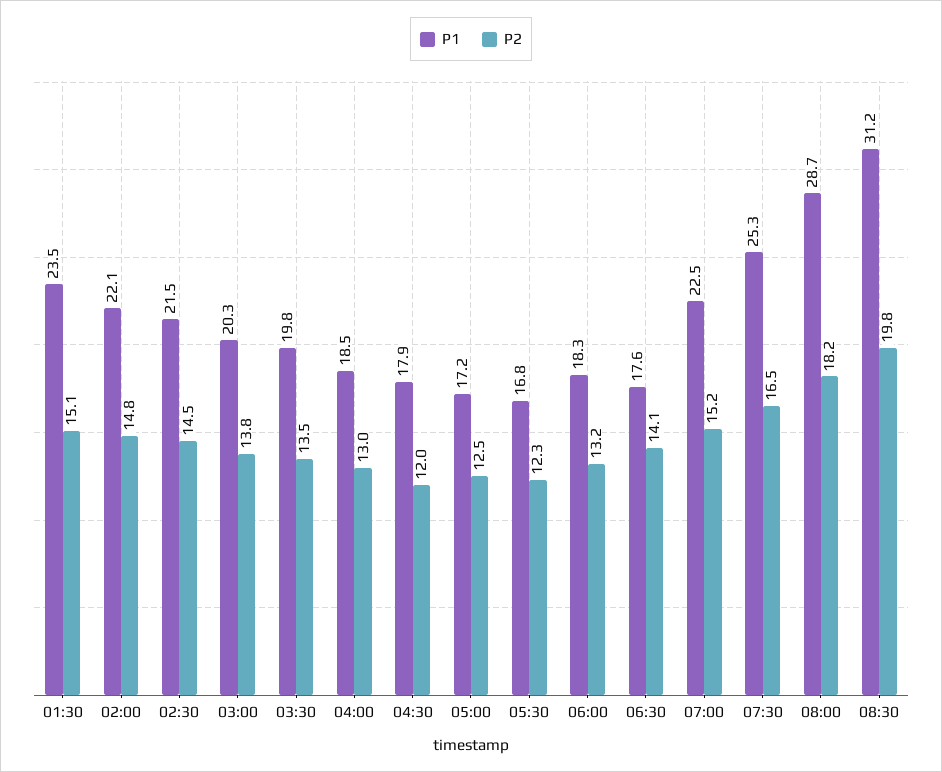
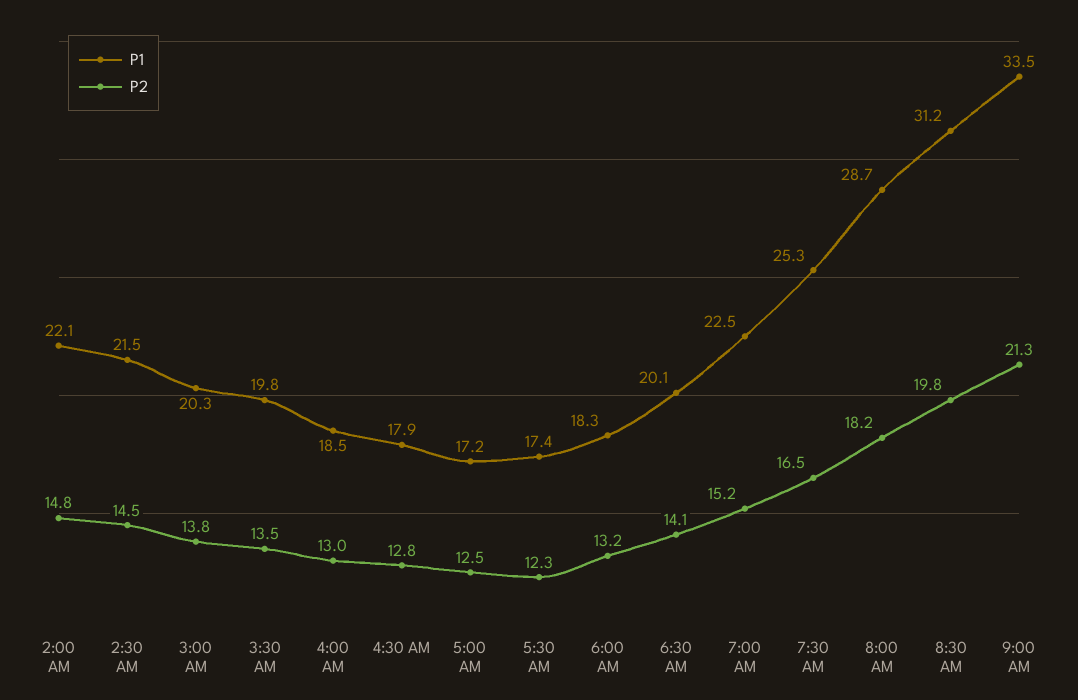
P1, 01:30: 23.5 -> none
P2, 01:30: 15.1 -> none
P2, 04:30: 12 -> 12.8
P1, 05:30: 16.8 -> 17.4
P1, 06:30: 17.6 -> 20.1
P1, 9:00 AM: none -> 33.5
P2, 9:00 AM: none -> 21.3

